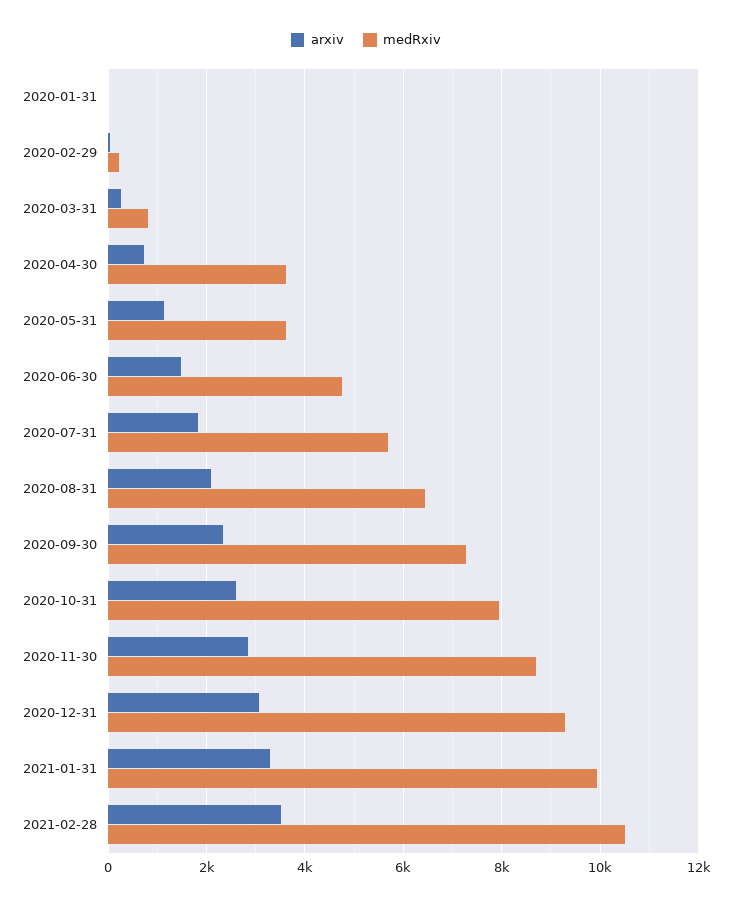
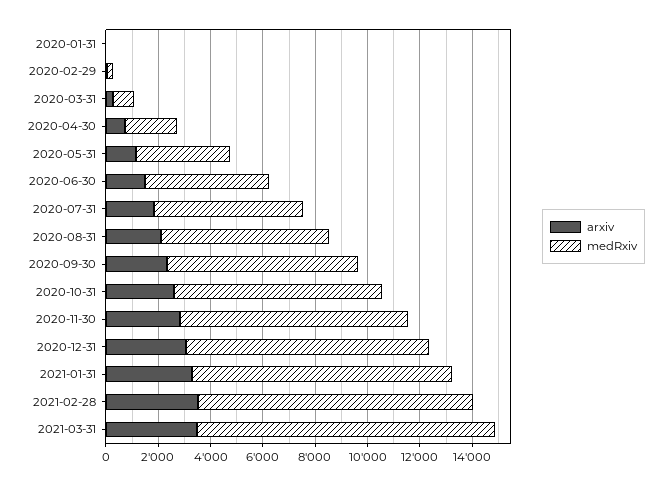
medRxiv, 2020-04-30: 3600 -> 2000
arxiv, 2021-03-31: none -> 3500
medRxiv, 2021-03-31: none -> 11500

